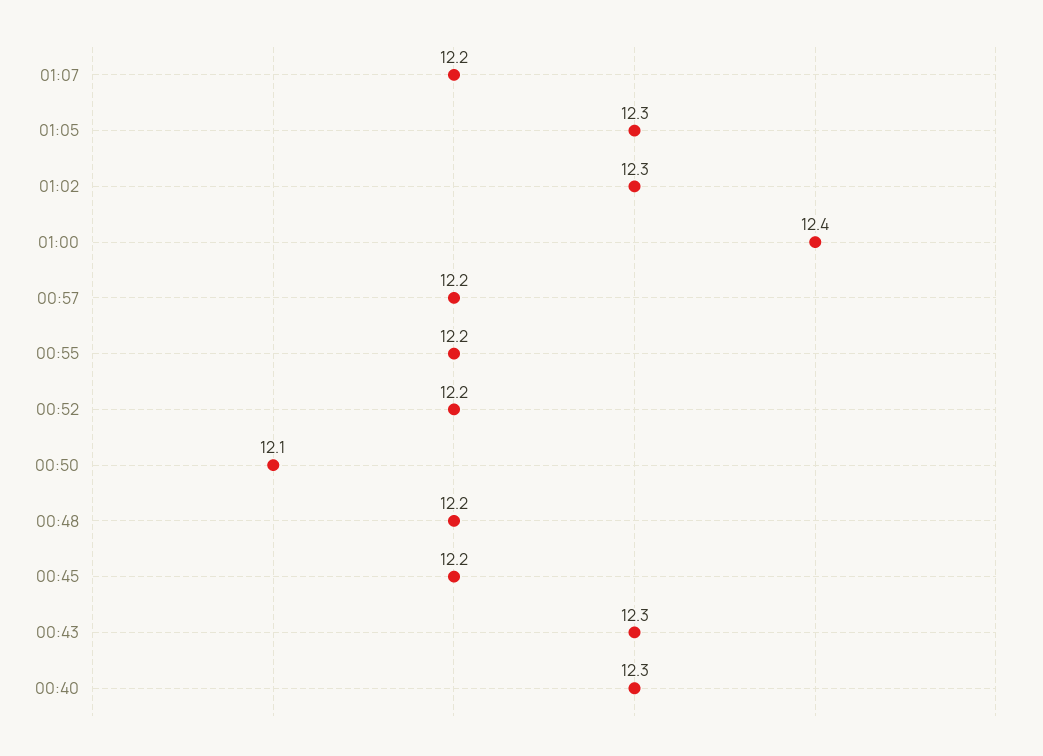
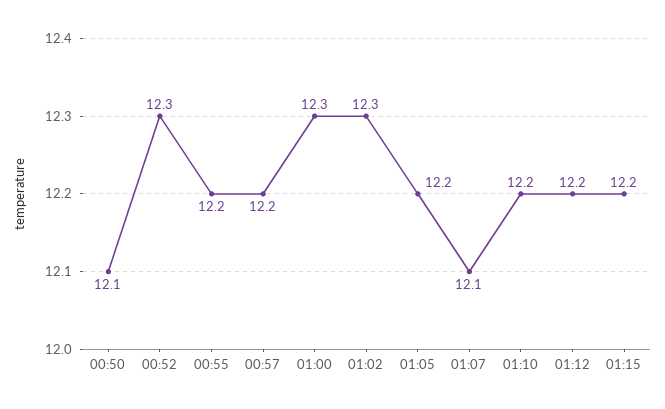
01:07: 12.2 -> 12.1
01:05: 12.3 -> 12.2
01:00: 12.4 -> 12.3
00:52: 12.2 -> 12.3
00:48: 12.2 -> none
00:45: 12.2 -> none
00:43: 12.3 -> none
00:40: 12.3 -> none
01:10: none -> 12.2
01:12: none -> 12.2
01:15: none -> 12.2

